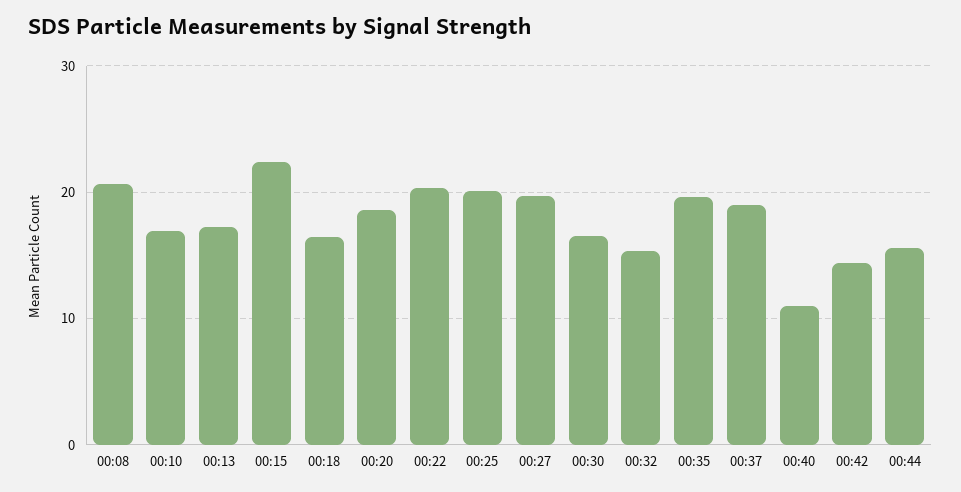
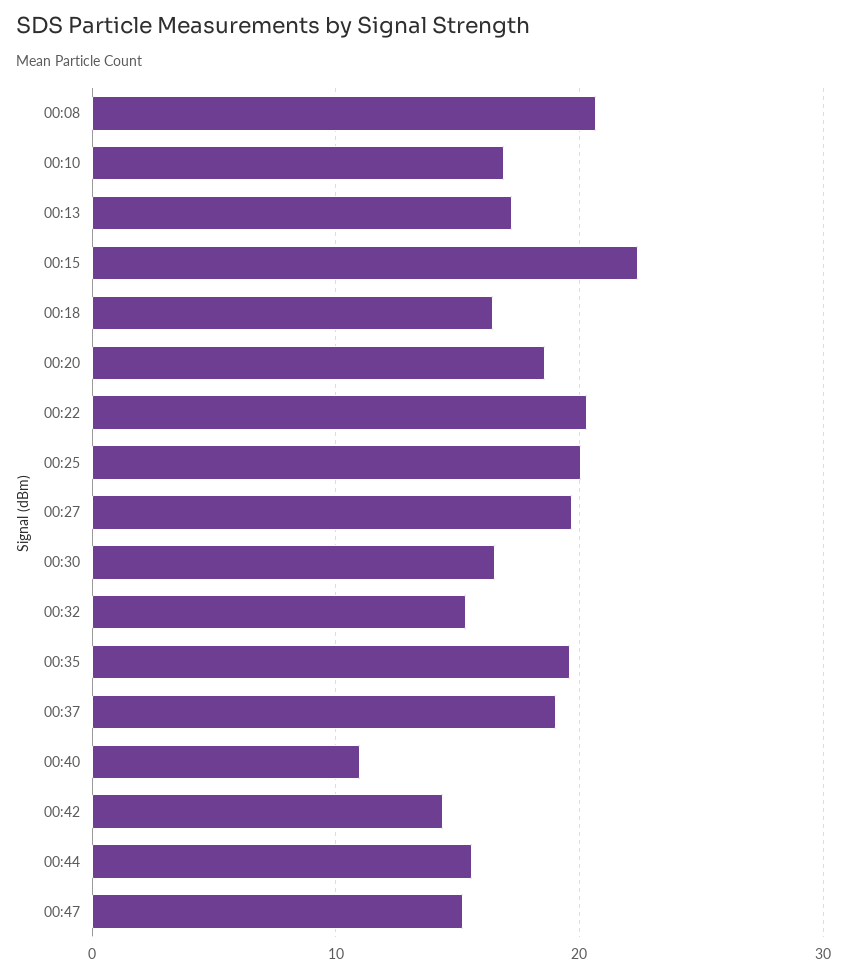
00:47: none -> 15

